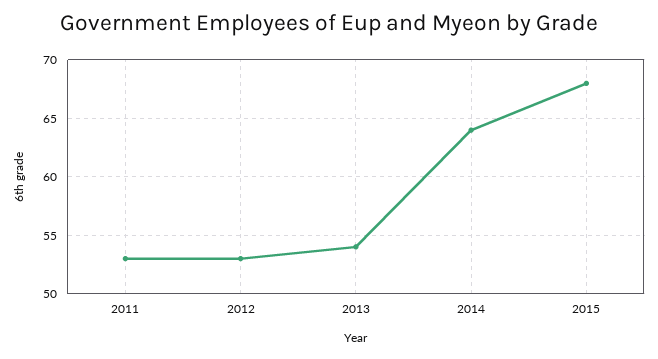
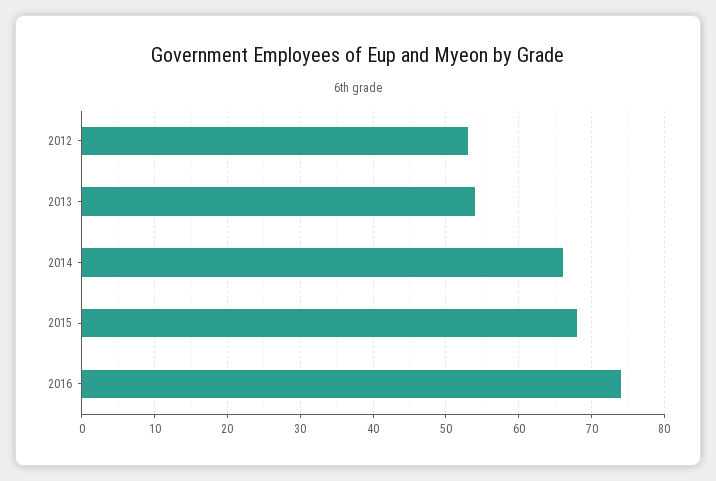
2011: 53 -> none
2014: 64 -> 66
2016: none -> 74

